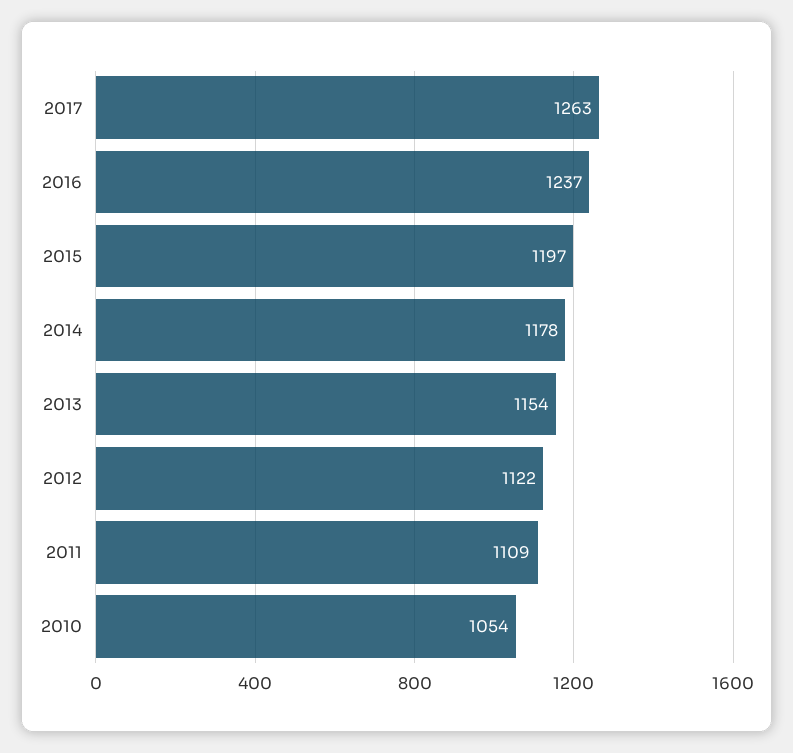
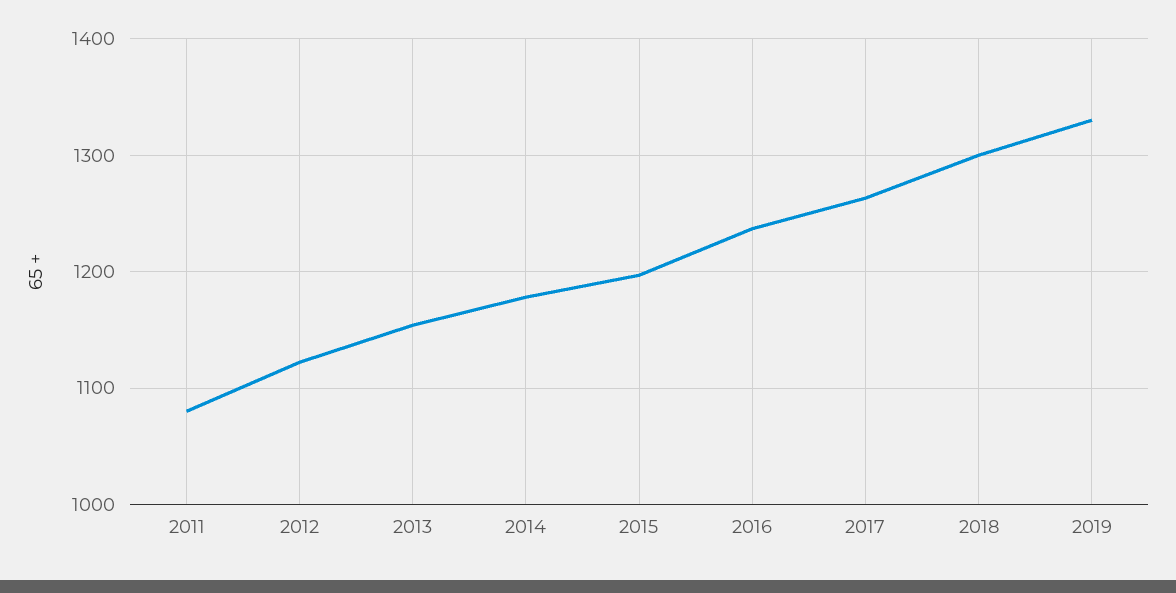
2011: 1109 -> 1080
2010: 1054 -> none
2018: none -> 1300
2019: none -> 1330

